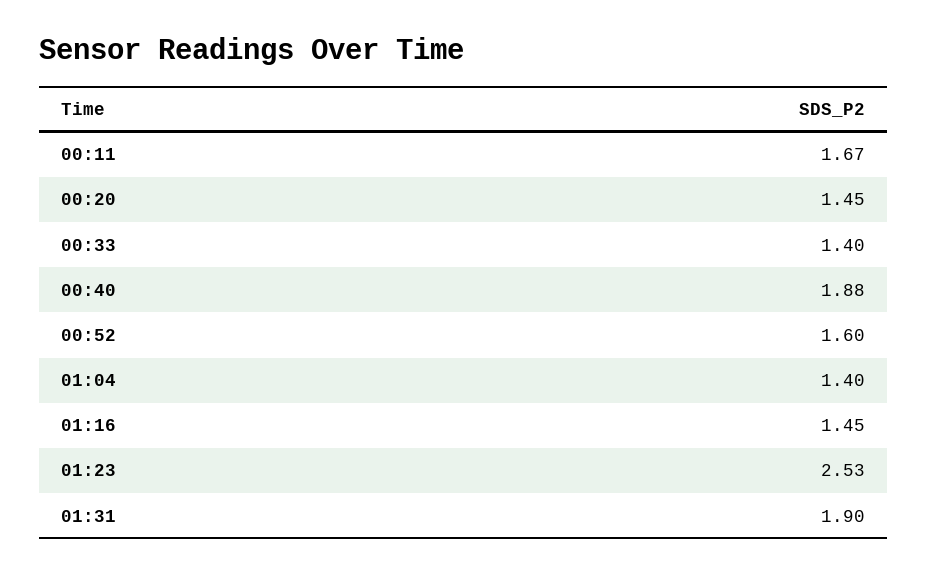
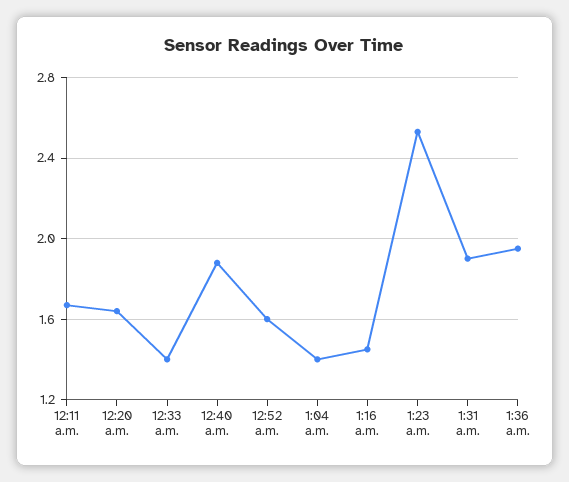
00:20: 1.45 -> 1.65
1:36 a.m.: none -> 1.95

